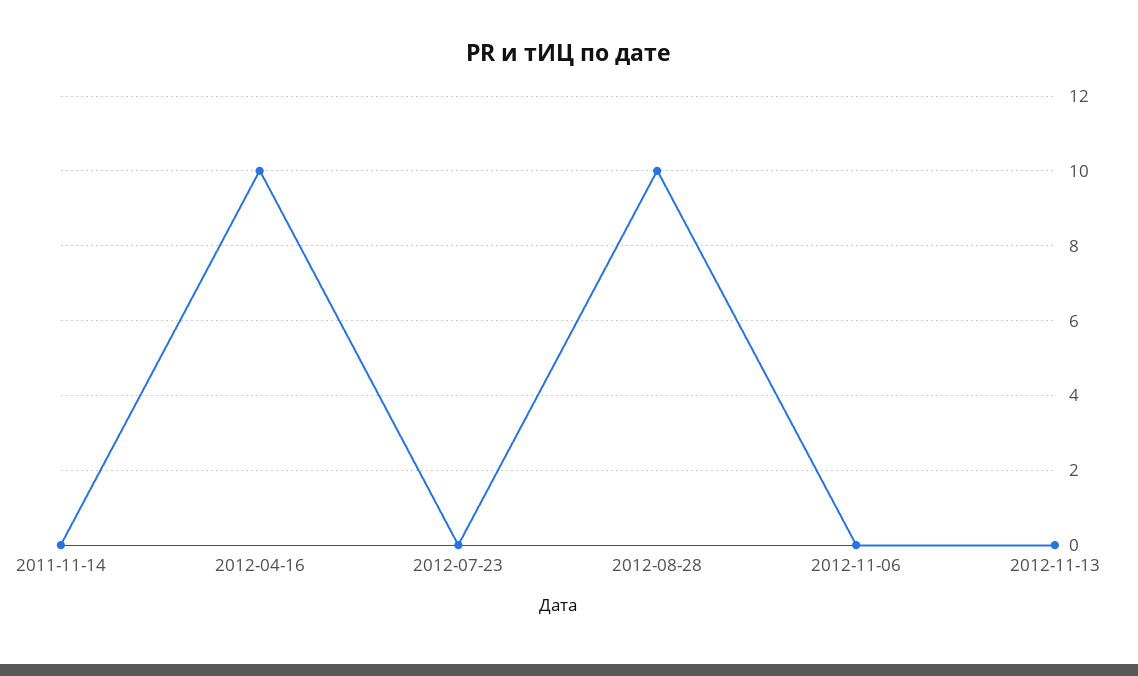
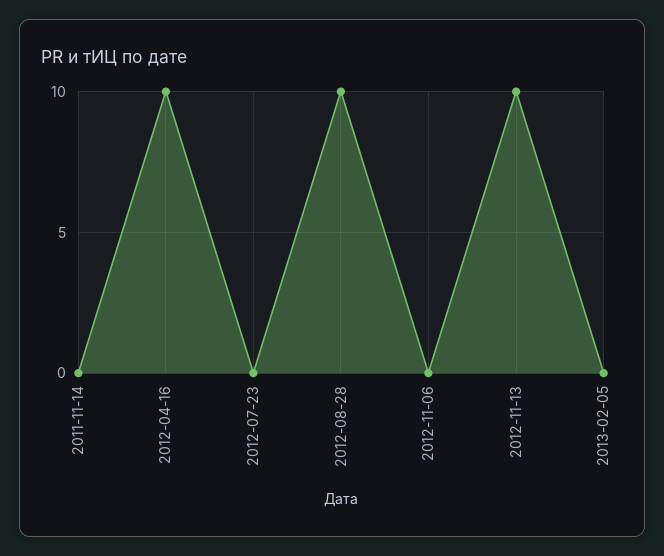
2012-11-13: 0 -> 10
2013-02-05: none -> 0

